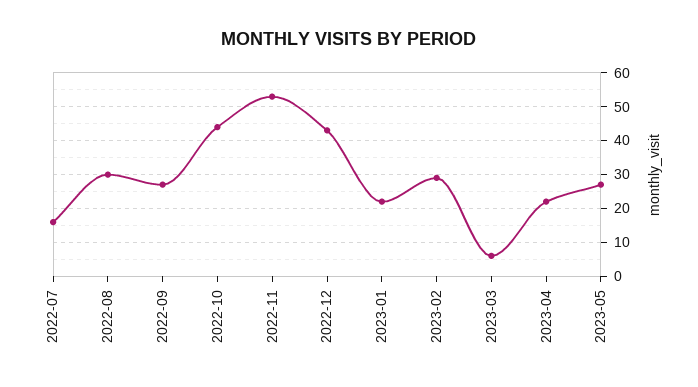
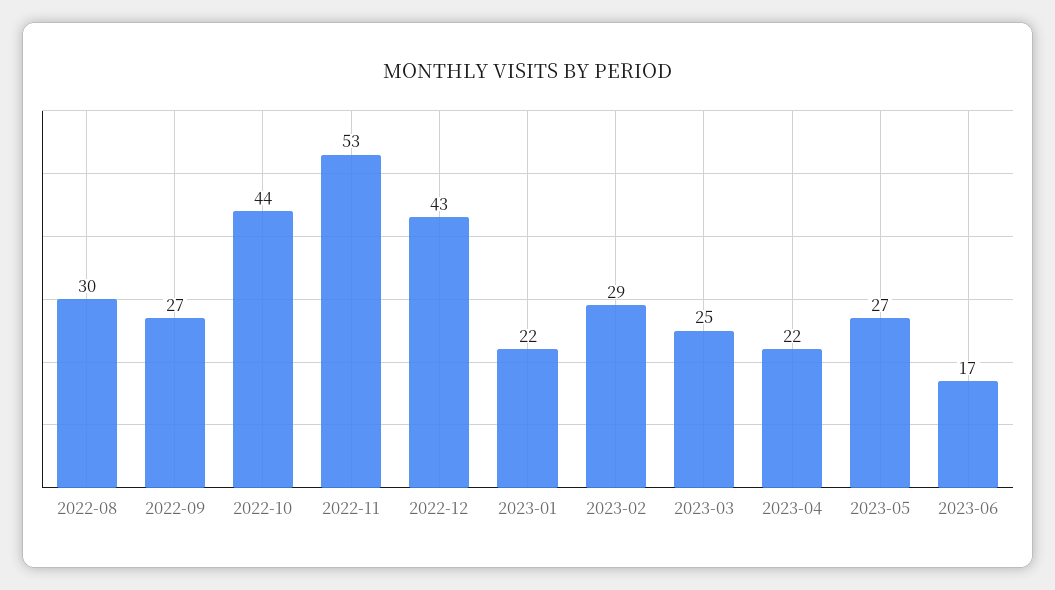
2022-07: 15 -> none
2023-03: 5 -> 25
2023-06: none -> 17

